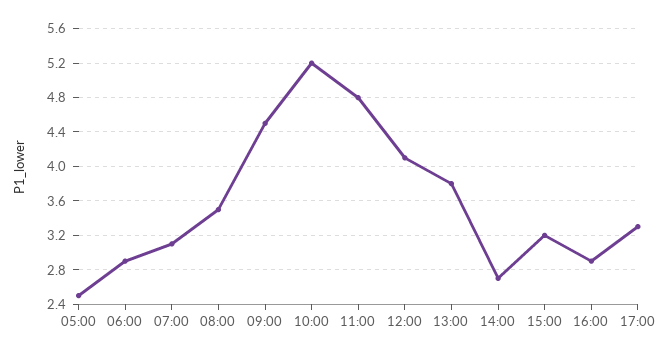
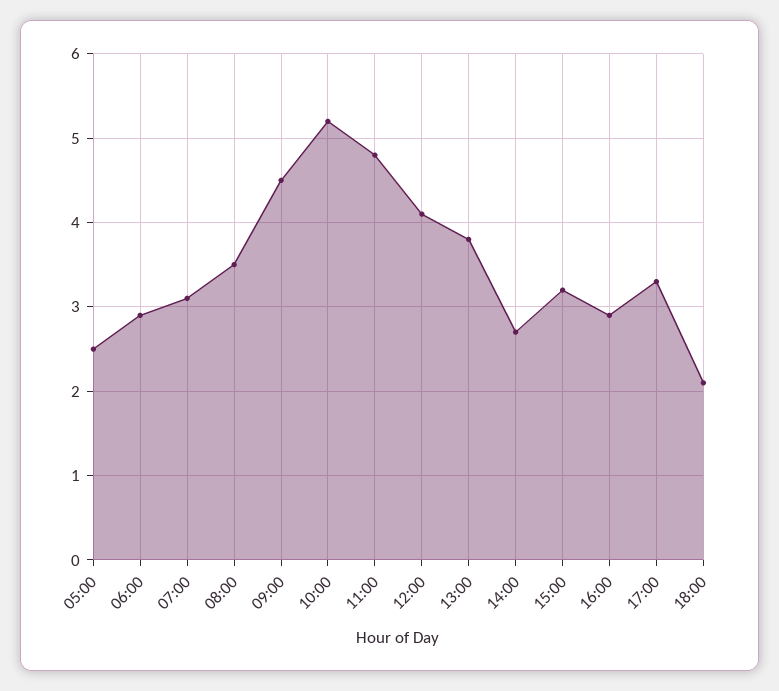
18:00: none -> 2.1

